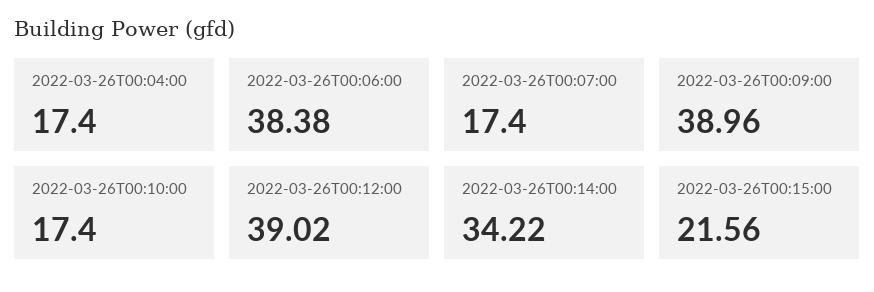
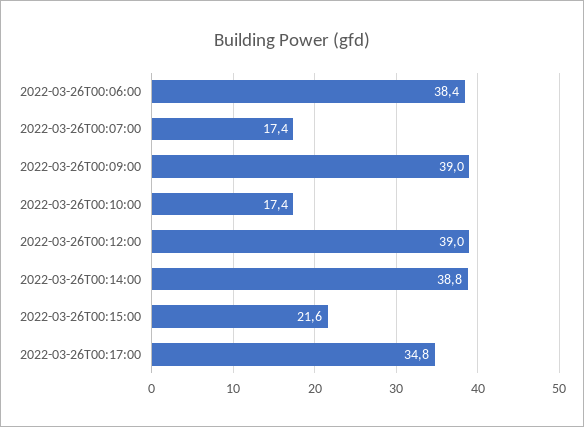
2022-03-26T00:04:00: 17.4 -> none
2022-03-26T00:14:00: 34.22 -> 38.8
2022-03-26T00:17:00: none -> 34.8

